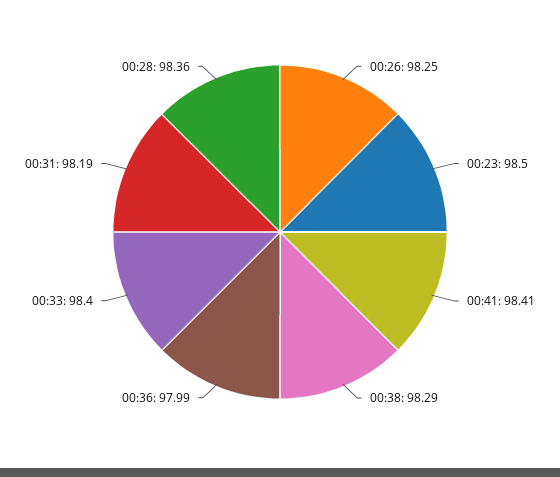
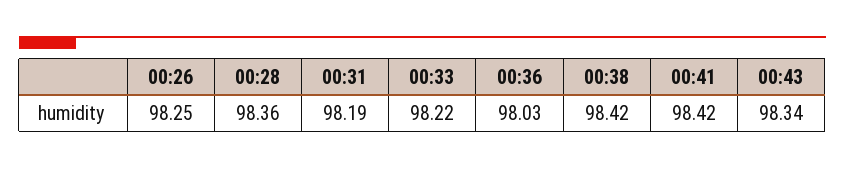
00:23: 98.5 -> none
00:41: 98.41 -> 98.42
00:38: 98.29 -> 98.42
00:36: 97.99 -> 98.03
00:33: 98.4 -> 98.22
00:43: none -> 98.34

